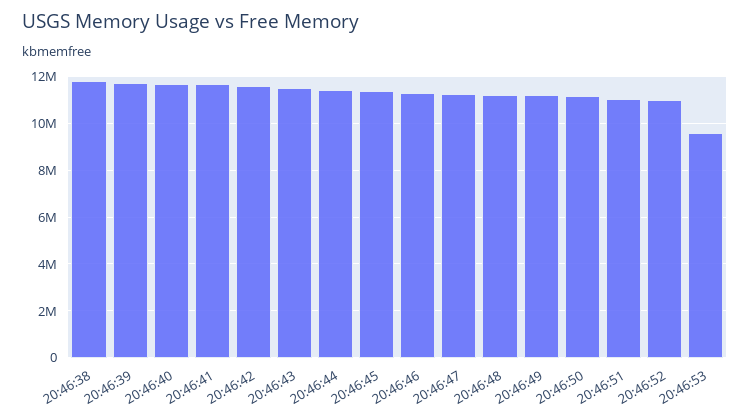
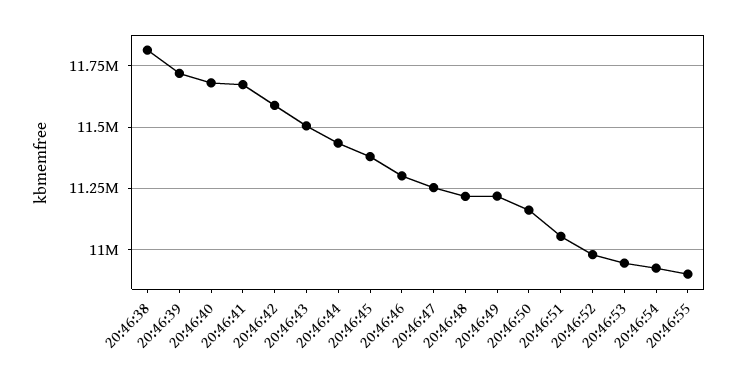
20:46:53: 9500000 -> 10950000
20:46:54: none -> 10925000
20:46:55: none -> 10900000

